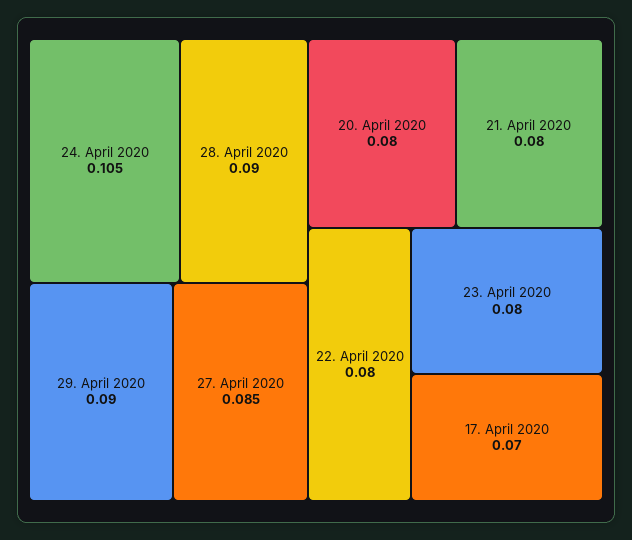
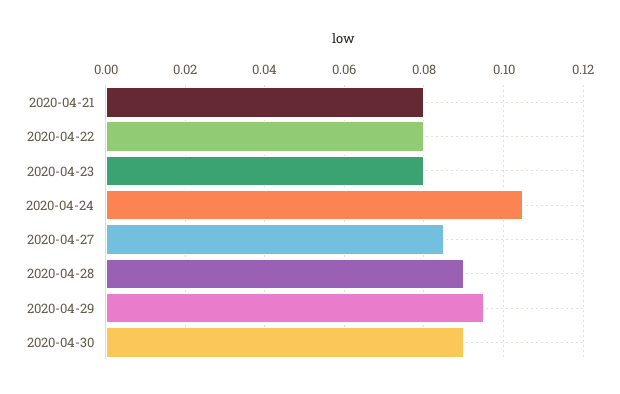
29. April 2020: 0.09 -> 0.095
20. April 2020: 0.08 -> none
17. April 2020: 0.07 -> none
2020-04-30: none -> 0.09

